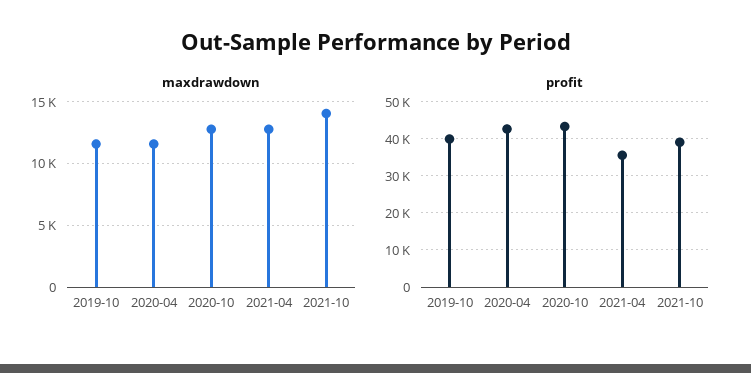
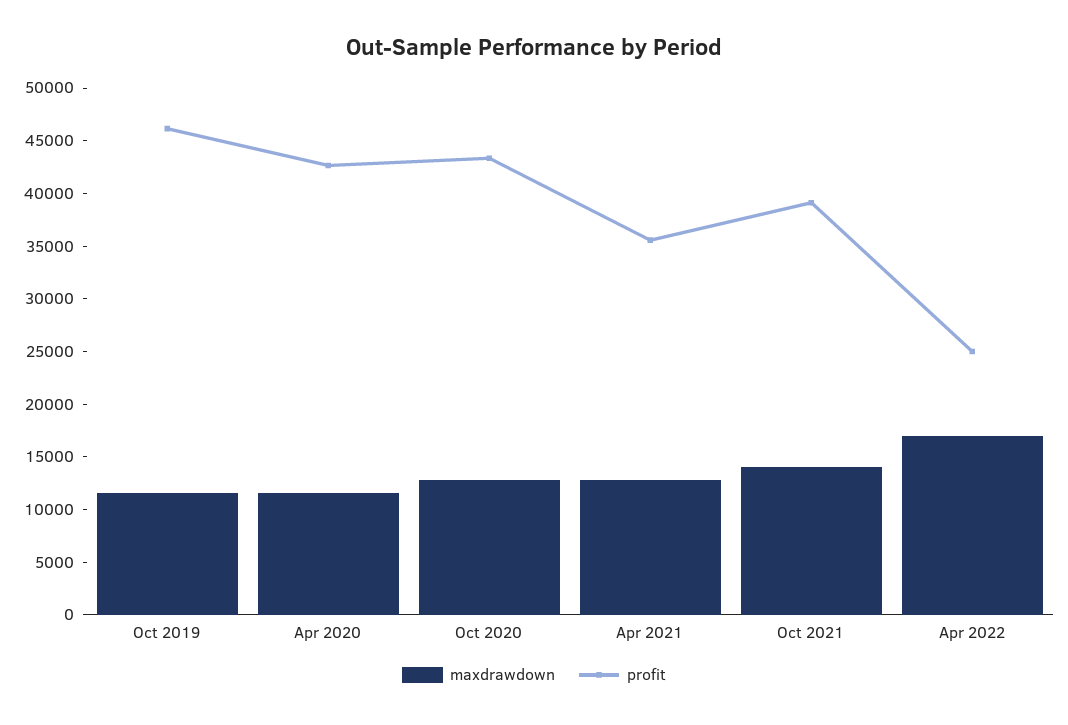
profit, 2019-10: 40000 -> 46000
maxdrawdown, Apr 2022: none -> 17000
profit, Apr 2022: none -> 25000

